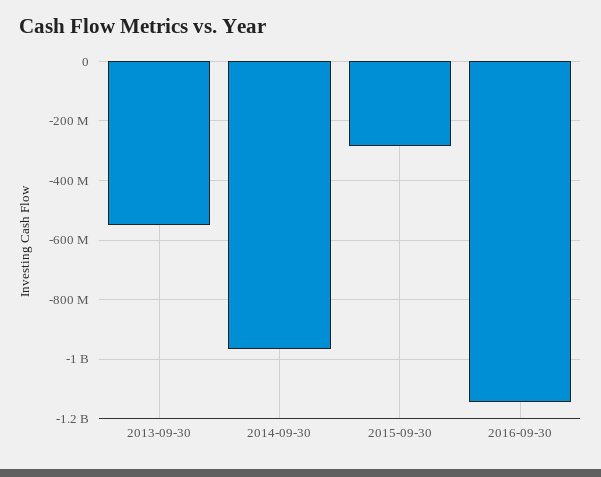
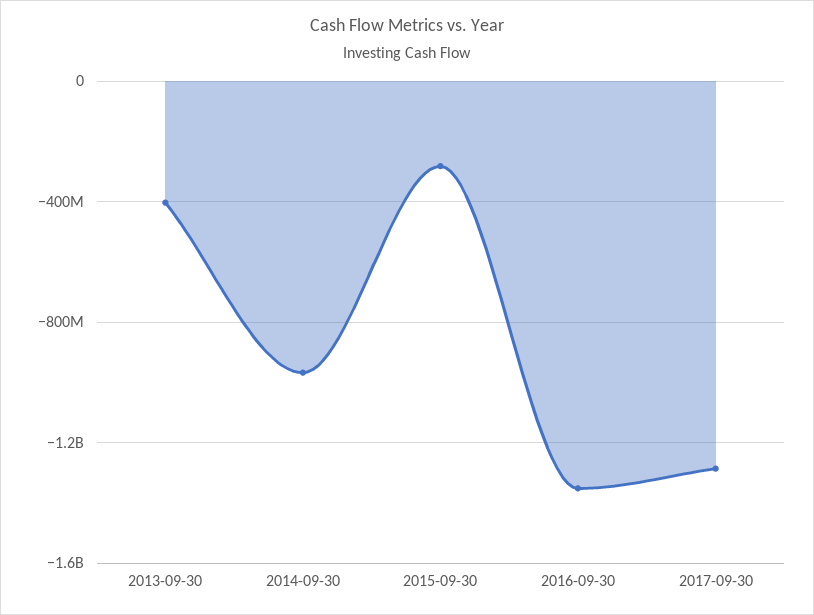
2013-09-30: -550000000 -> -400000000
2016-09-30: -1150000000 -> -1350000000
2017-09-30: none -> -1300000000

